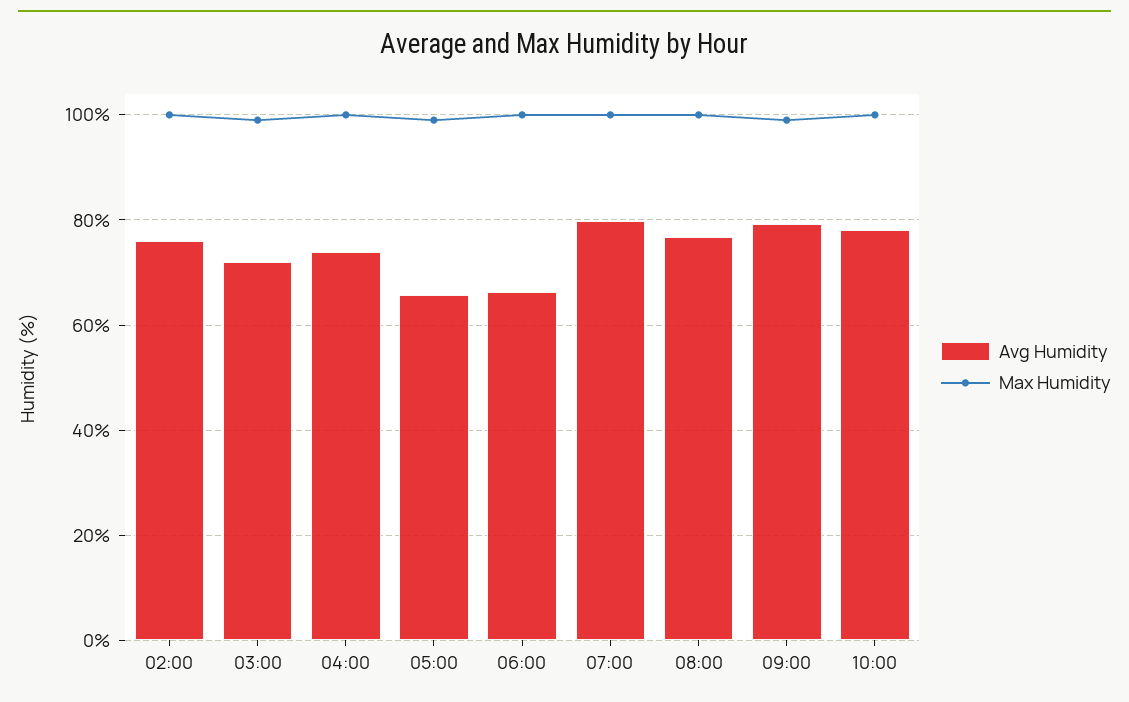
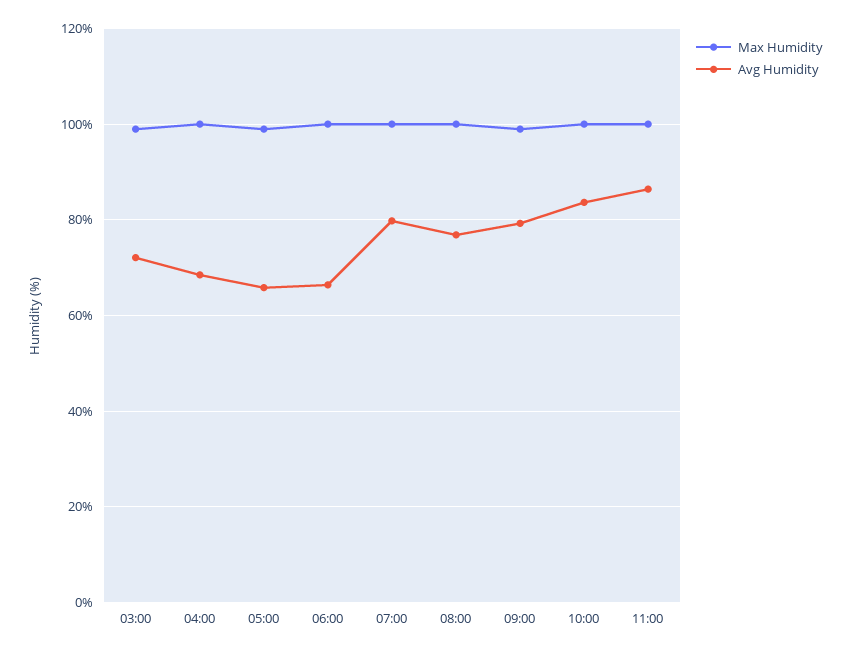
Avg Humidity, 02:00: 76 -> none
Max Humidity, 02:00: 100 -> none
Avg Humidity, 04:00: 74 -> 68
Avg Humidity, 10:00: 78 -> 84
Max Humidity, 11:00: none -> 100
Avg Humidity, 11:00: none -> 86

